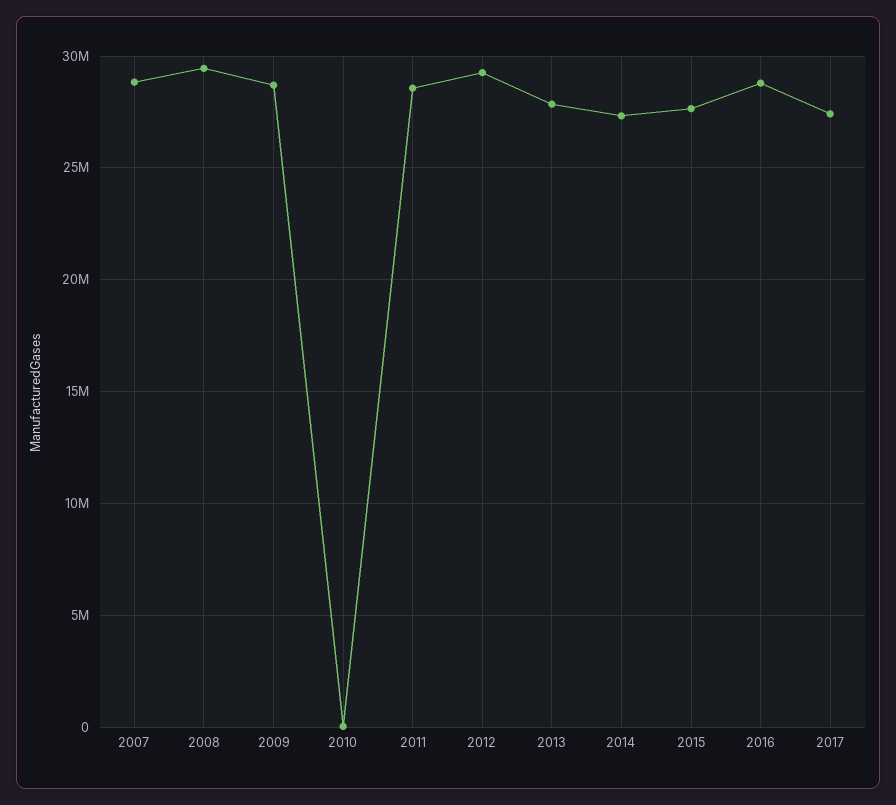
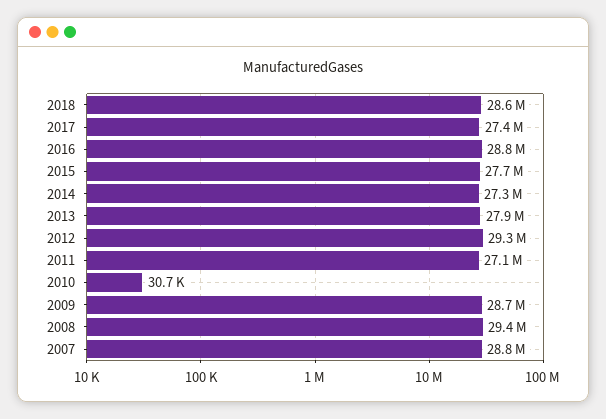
2011: 28500000 -> 27100000
2018: none -> 28600000

